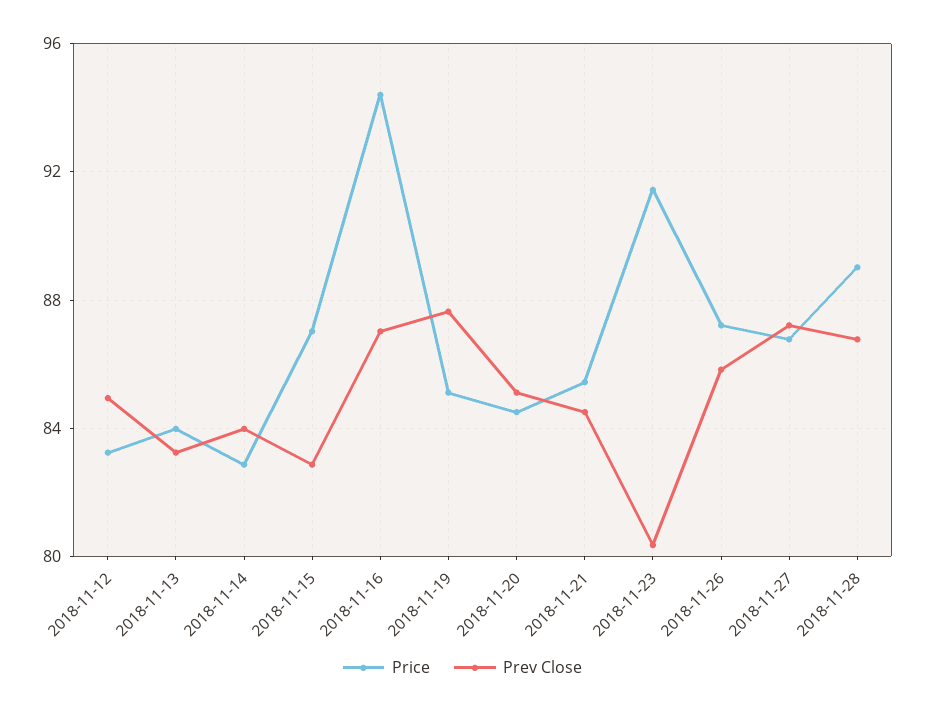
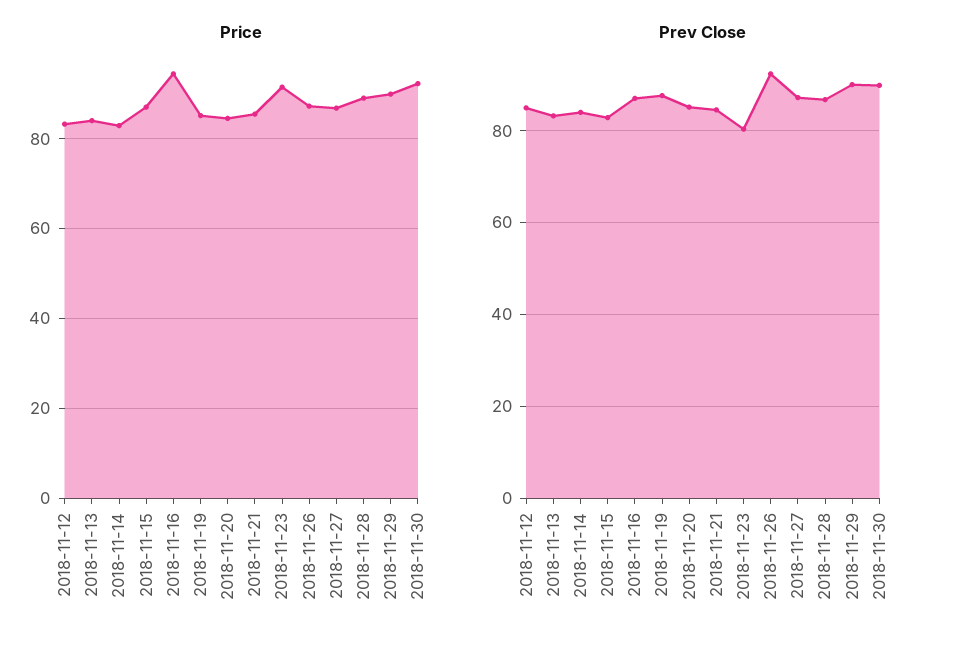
Prev Close, 2018-11-26: 86 -> 92
Price, 2018-11-29: none -> 90
Price, 2018-11-30: none -> 92
Prev Close, 2018-11-29: none -> 90
Prev Close, 2018-11-30: none -> 90

